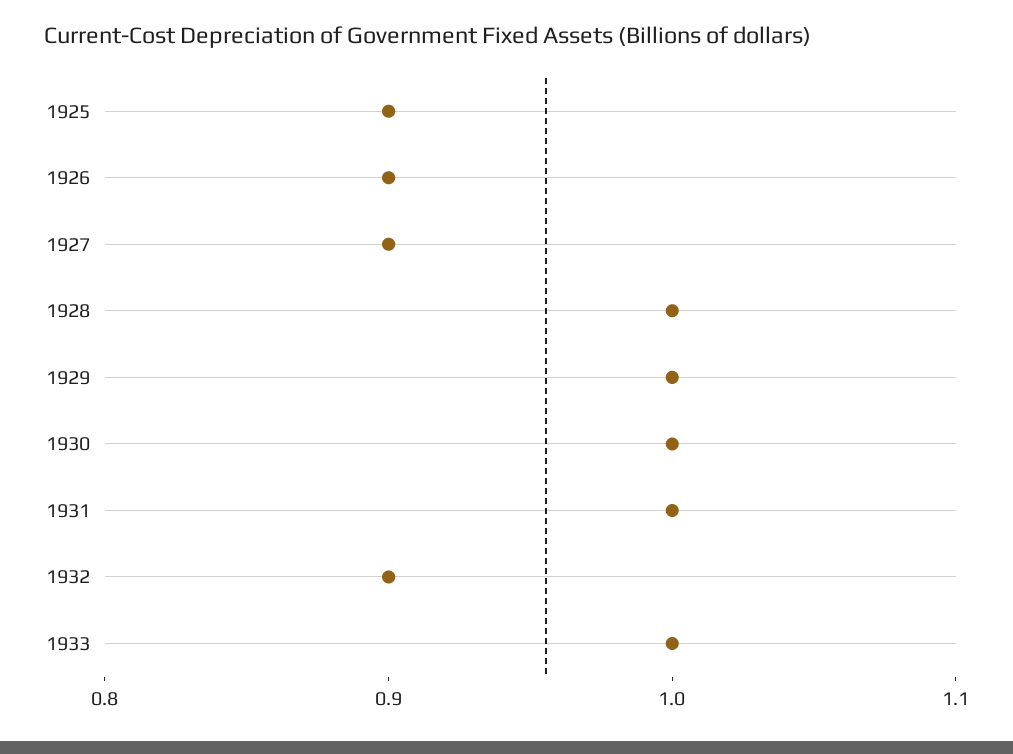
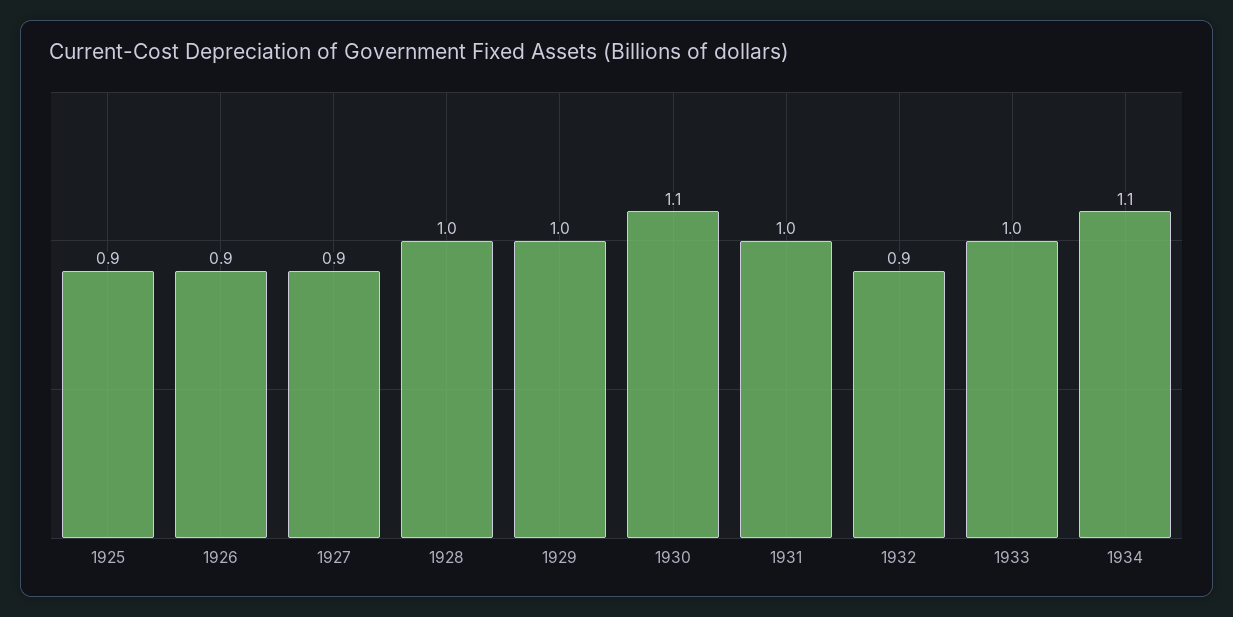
1930: 1 -> 1.1
1934: none -> 1.1

